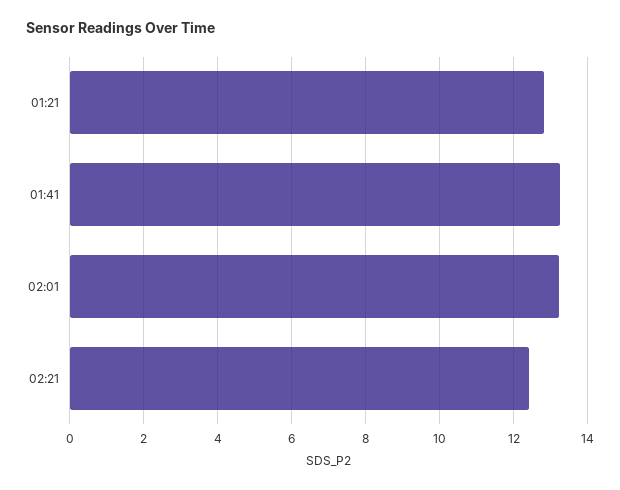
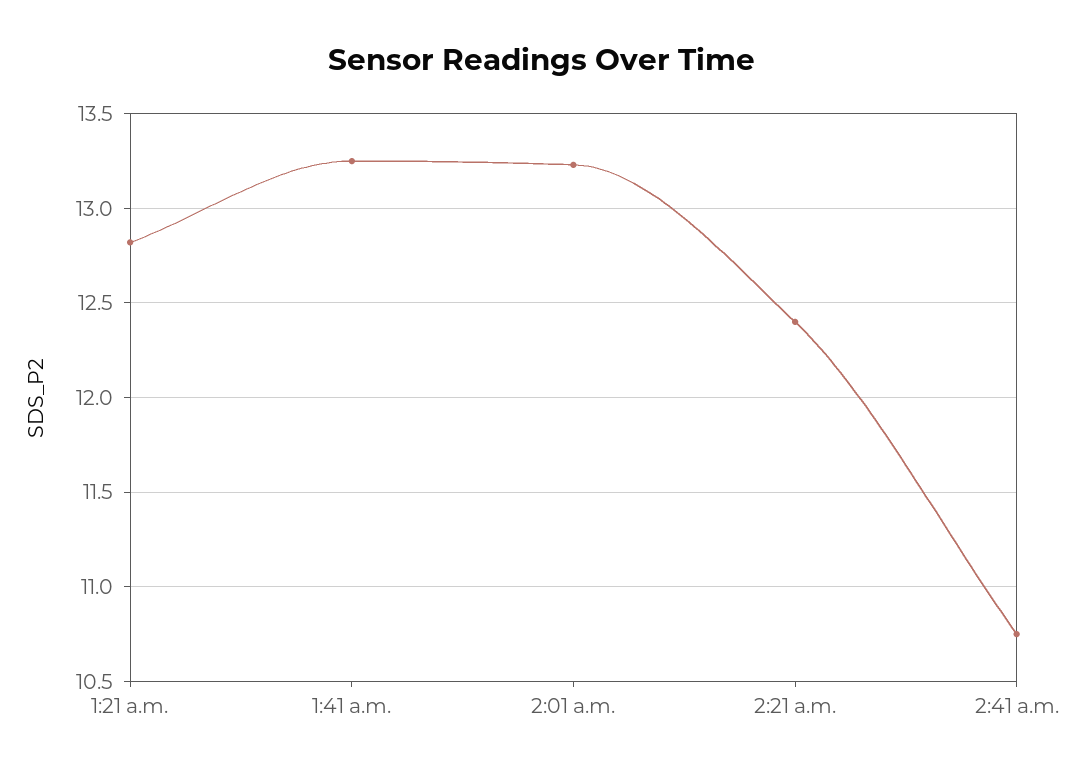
2:41 a.m.: none -> 10.75

